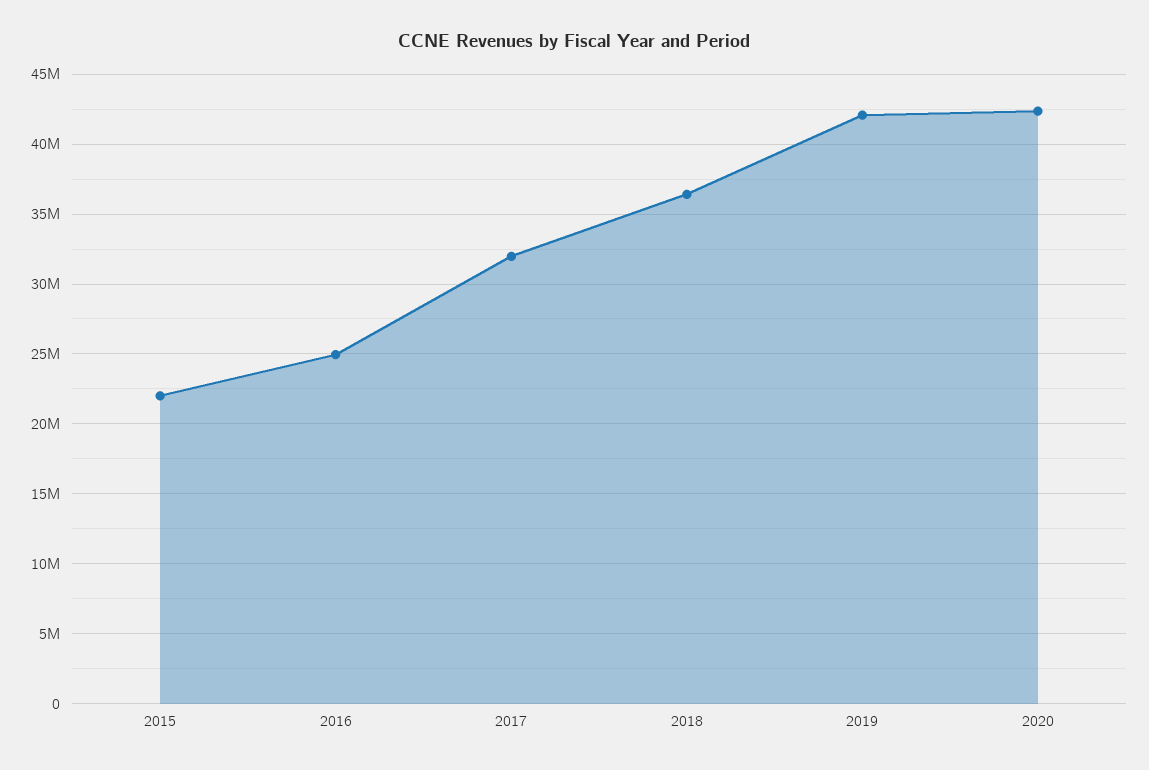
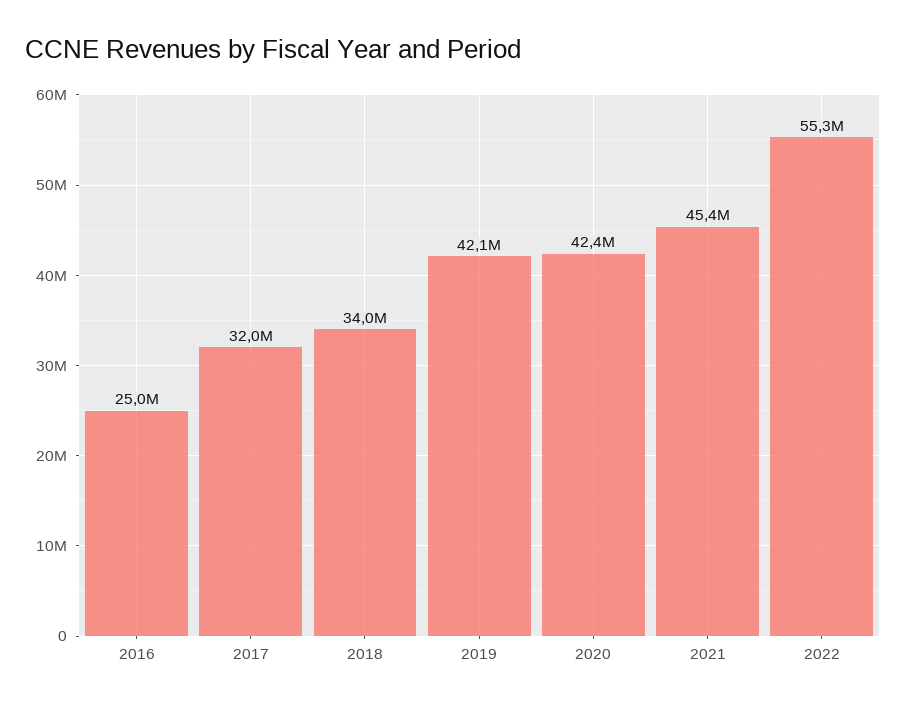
2015: 22000000 -> none
2018: 36500000 -> 34000000
2021: none -> 45400000
2022: none -> 55300000

